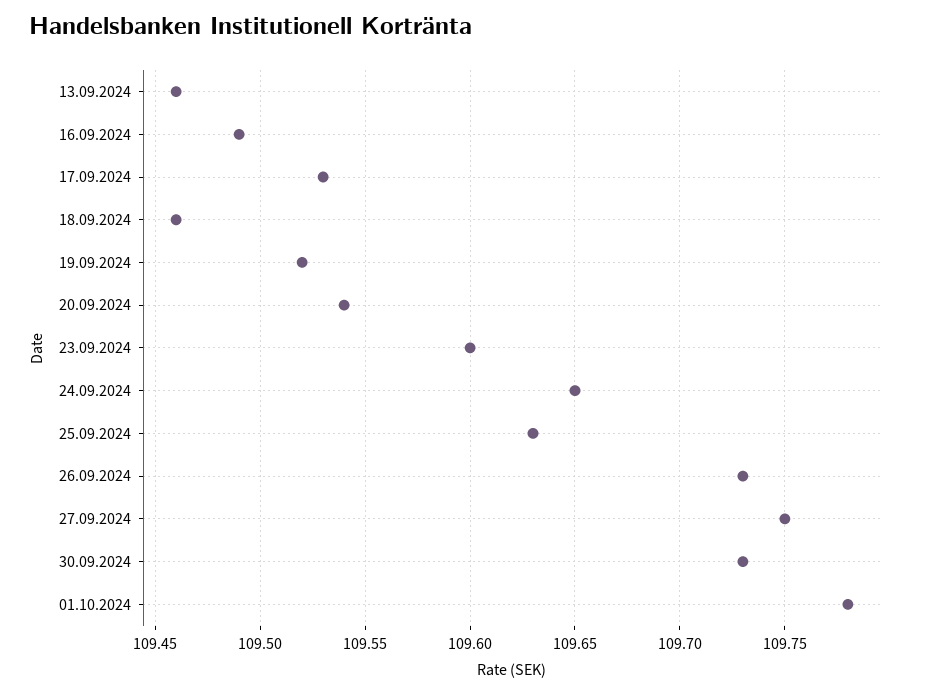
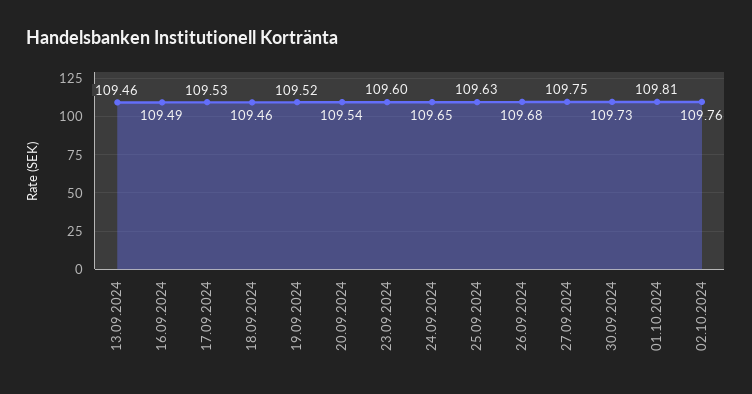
26.09.2024: 109.73 -> 109.68
01.10.2024: 109.78 -> 109.81
02.10.2024: none -> 109.76

